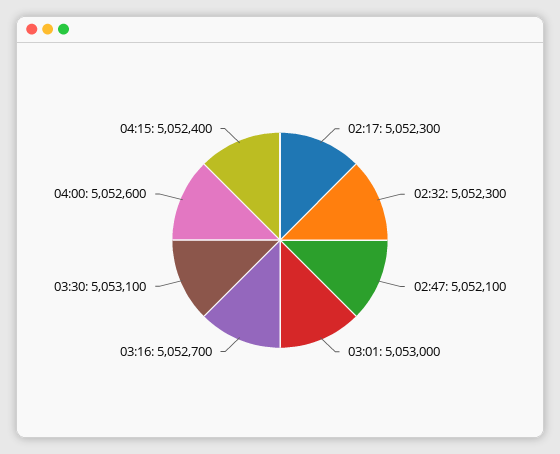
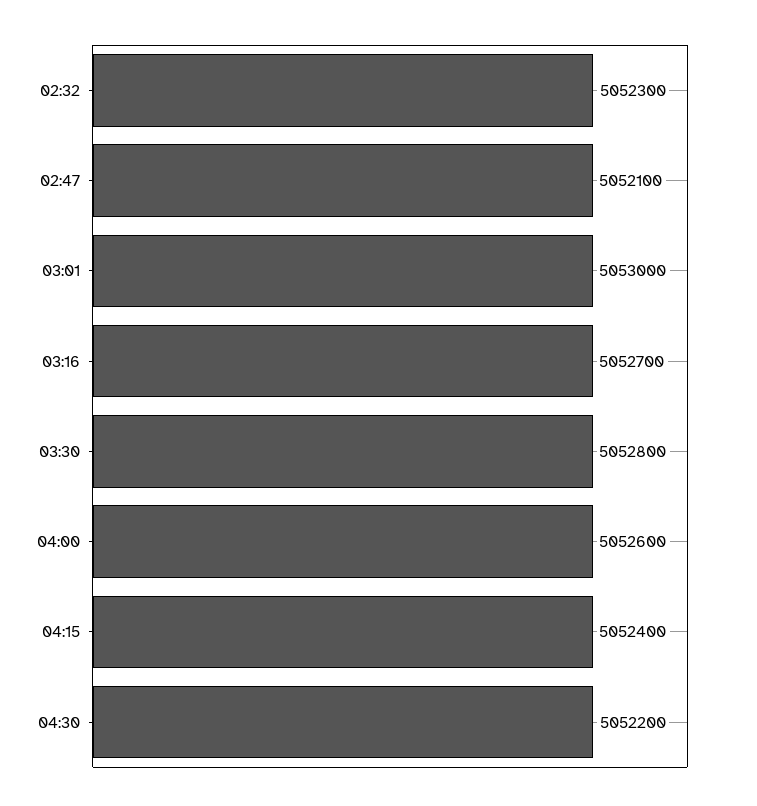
02:17: 5052300 -> none
03:30: 5053100 -> 5052800
04:30: none -> 5052200

